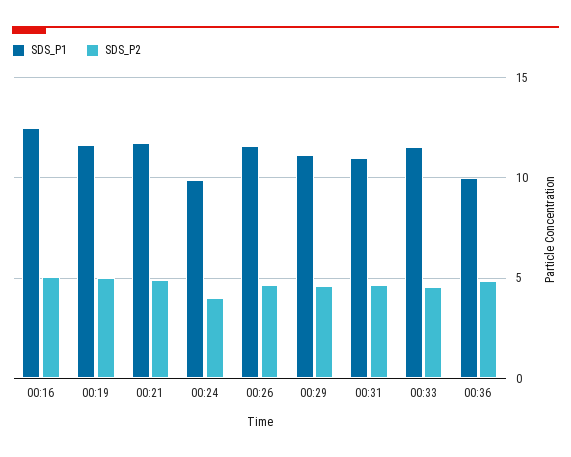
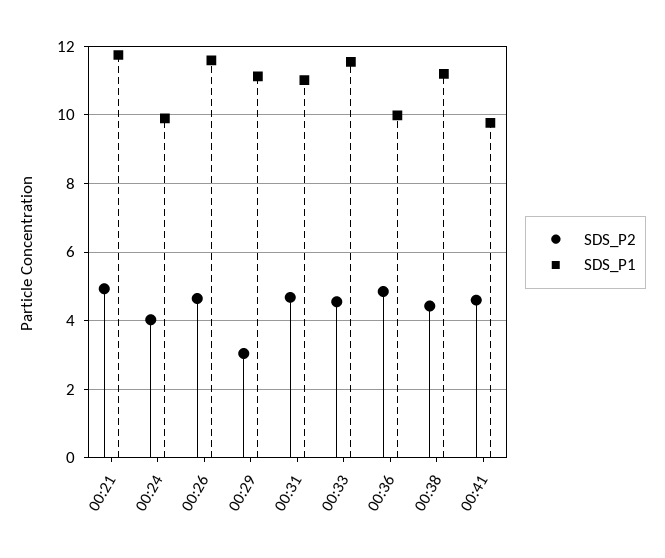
SDS_P1, 00:16: 12.5 -> none
SDS_P2, 00:16: 5 -> none
SDS_P1, 00:19: 11.5 -> none
SDS_P2, 00:19: 5 -> none
SDS_P2, 00:29: 4.5 -> 3
SDS_P2, 00:38: none -> 4.4
SDS_P1, 00:38: none -> 11.2
SDS_P2, 00:41: none -> 4.6
SDS_P1, 00:41: none -> 9.8

